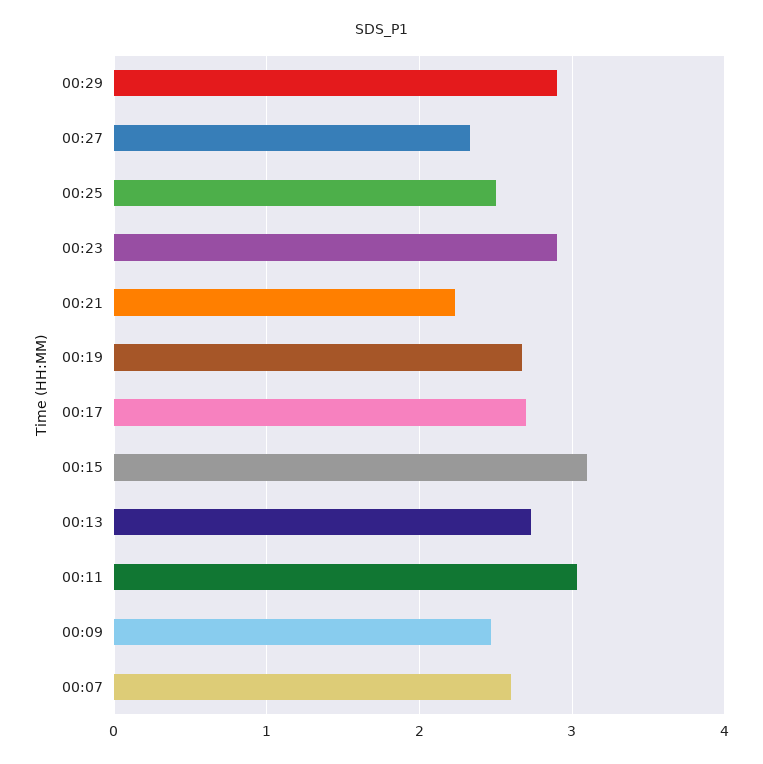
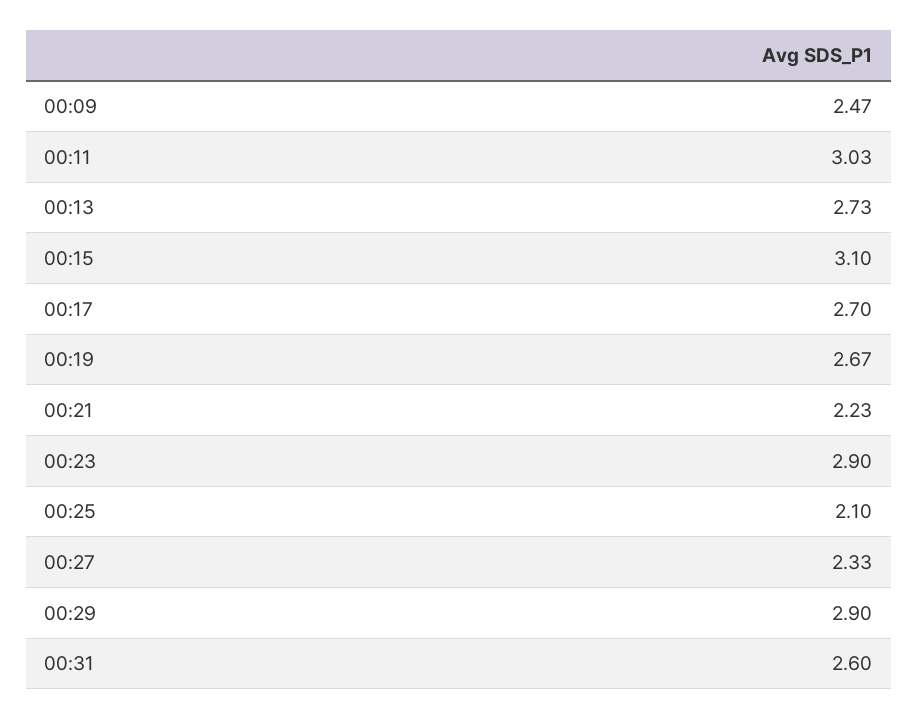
00:25: 2.5 -> 2.1
00:07: 2.6 -> none
00:31: none -> 2.6

